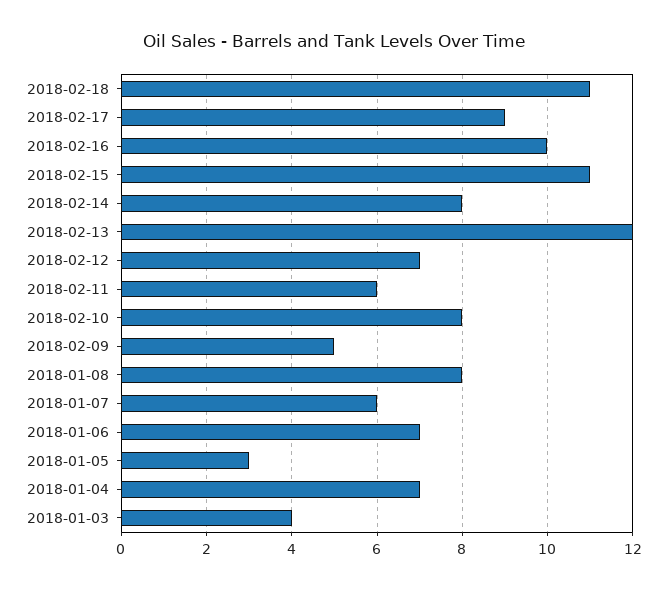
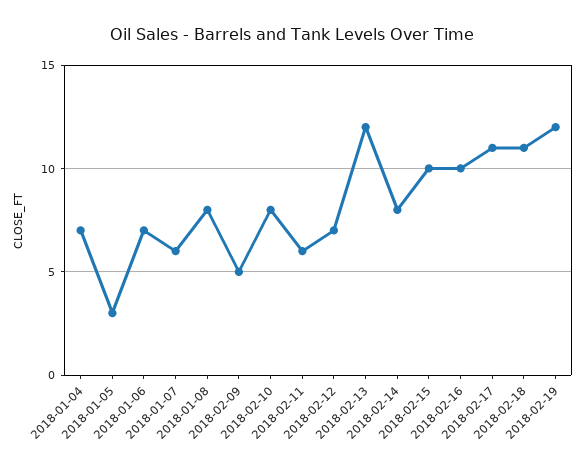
2018-02-17: 9 -> 11
2018-02-15: 11 -> 10
2018-01-03: 4 -> none
2018-02-19: none -> 12

